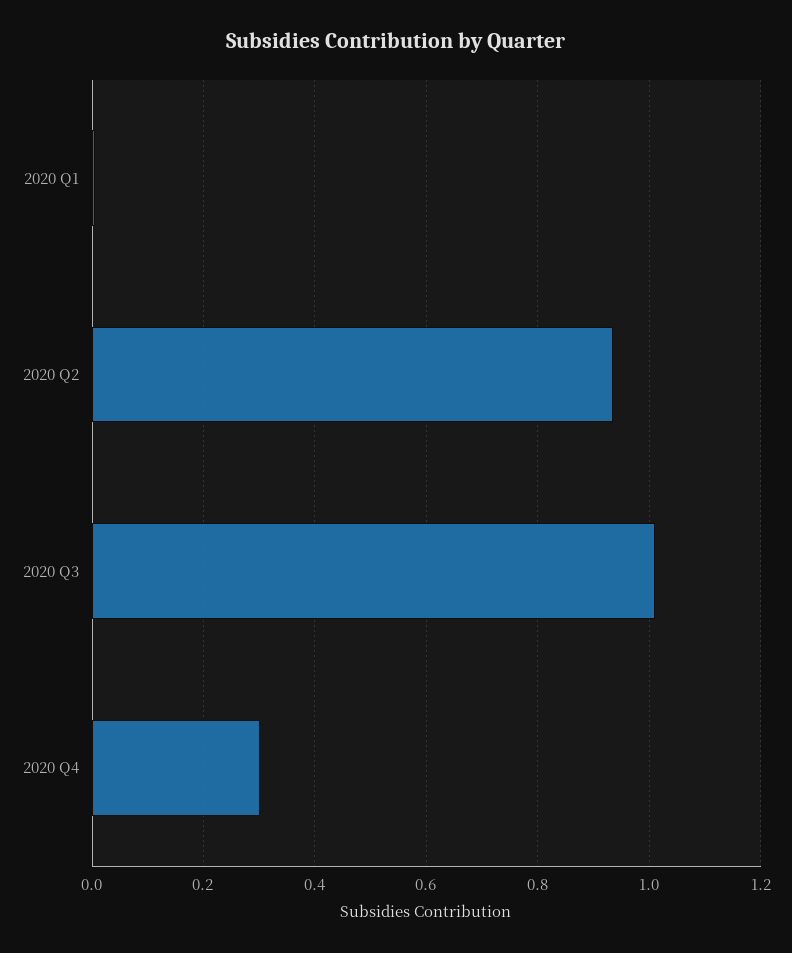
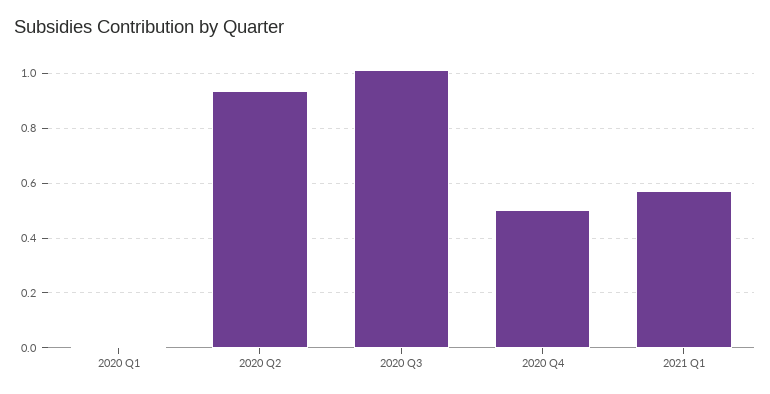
2020 Q4: 0.3 -> 0.5
2021 Q1: none -> 0.575

